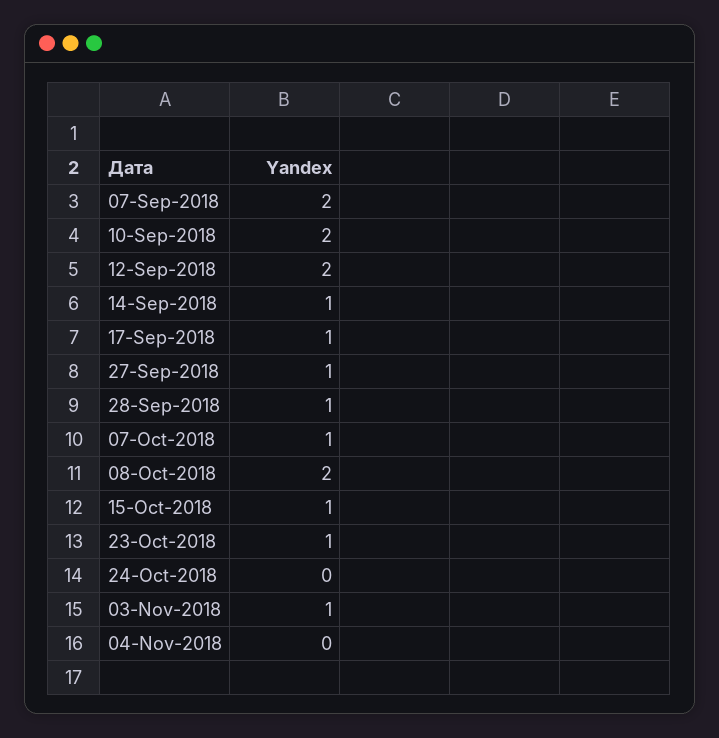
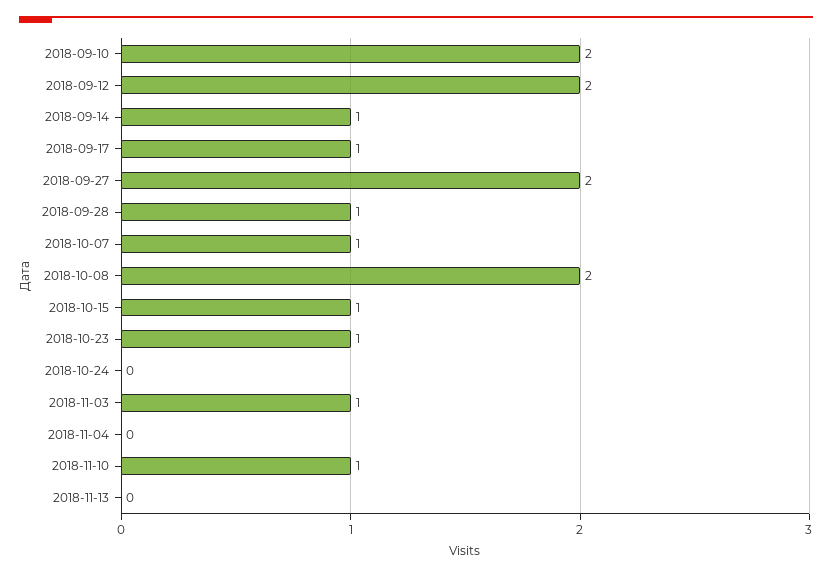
07-Sep-2018: 2 -> none
27-Sep-2018: 1 -> 2
2018-11-10: none -> 1
2018-11-13: none -> 0

